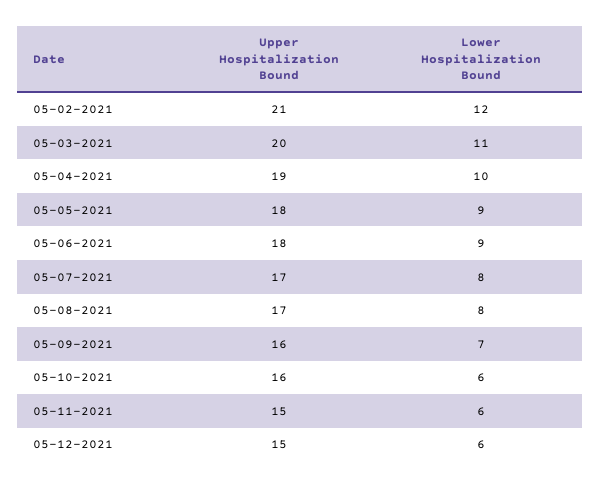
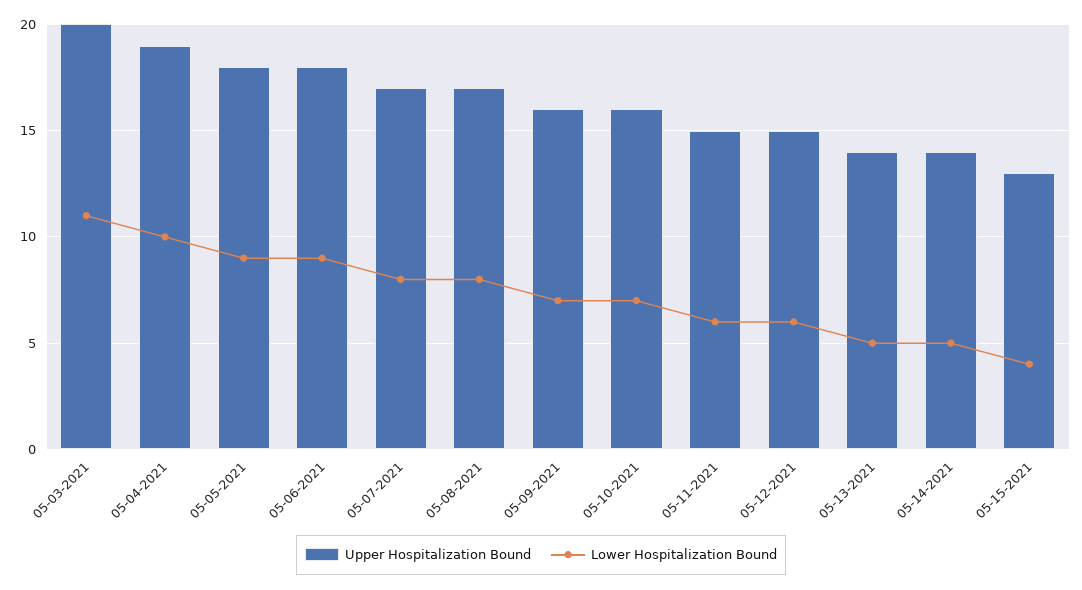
Upper Hospitalization Bound, 05-02-2021: 21 -> none
Lower Hospitalization Bound, 05-02-2021: 12 -> none
Lower Hospitalization Bound, 05-10-2021: 6 -> 7
Upper Hospitalization Bound, 05-13-2021: none -> 14
Lower Hospitalization Bound, 05-13-2021: none -> 5
Upper Hospitalization Bound, 05-14-2021: none -> 14
Lower Hospitalization Bound, 05-14-2021: none -> 5
Upper Hospitalization Bound, 05-15-2021: none -> 13
Lower Hospitalization Bound, 05-15-2021: none -> 4

